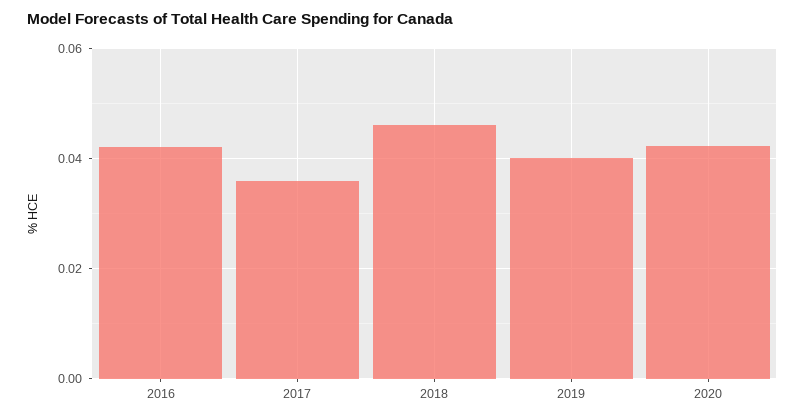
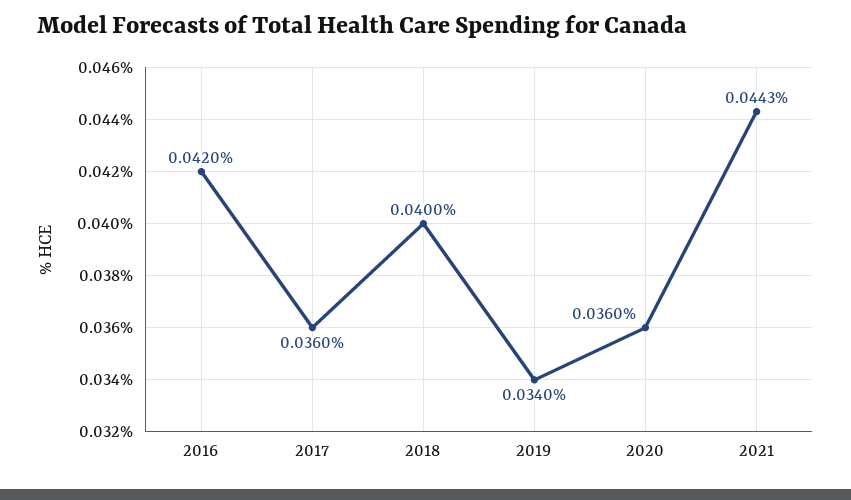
2018: 0.046 -> 0.04
2019: 0.04 -> 0.034
2020: 0.042 -> 0.036
2021: none -> 0.0443

